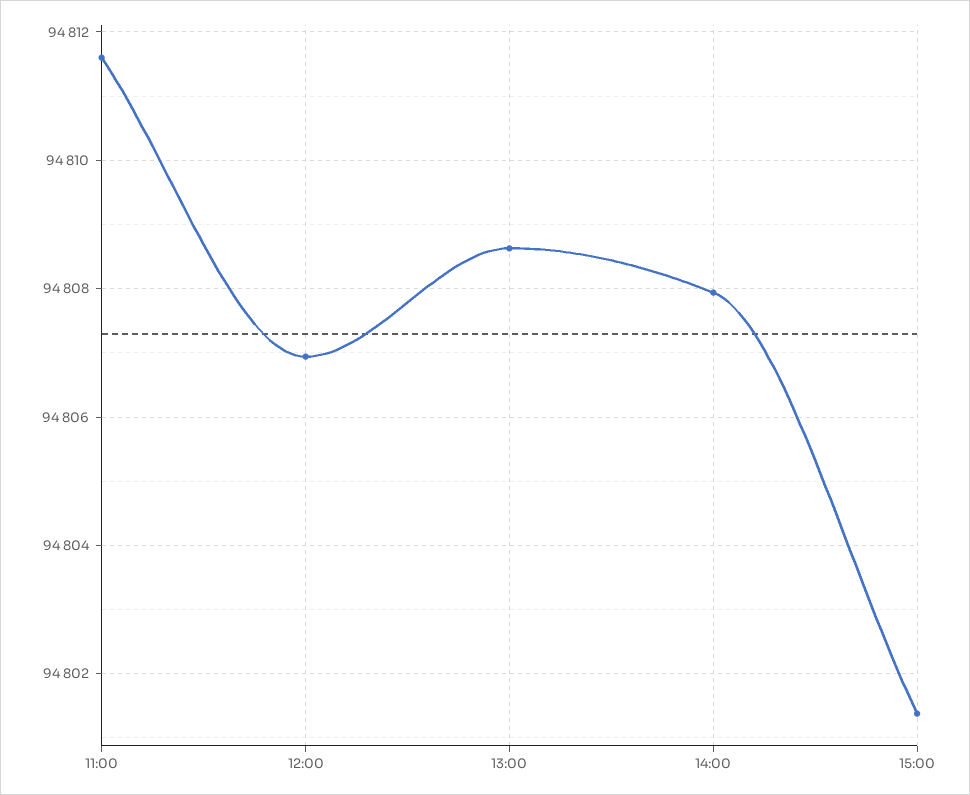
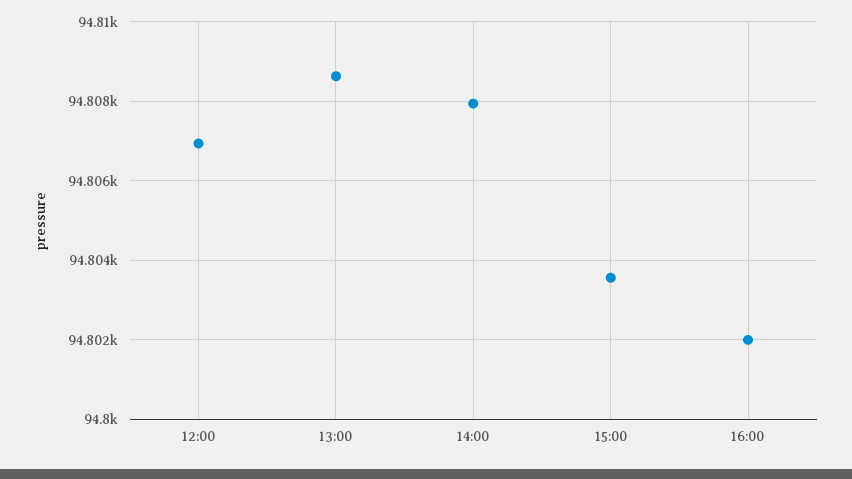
11:00: 94811.6 -> none
15:00: 94801.4 -> 94803.6
16:00: none -> 94802

